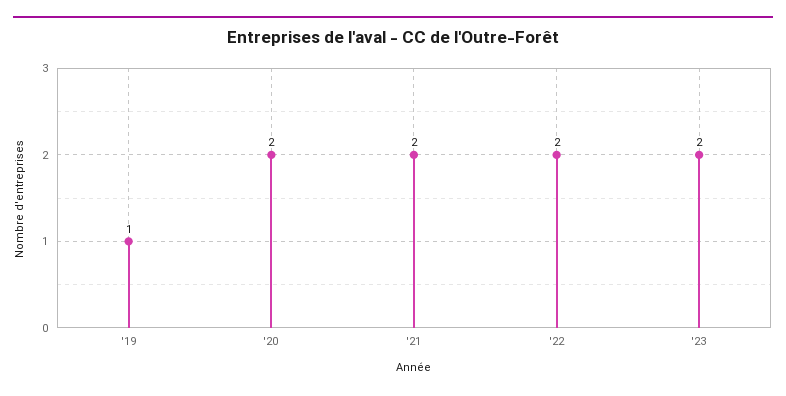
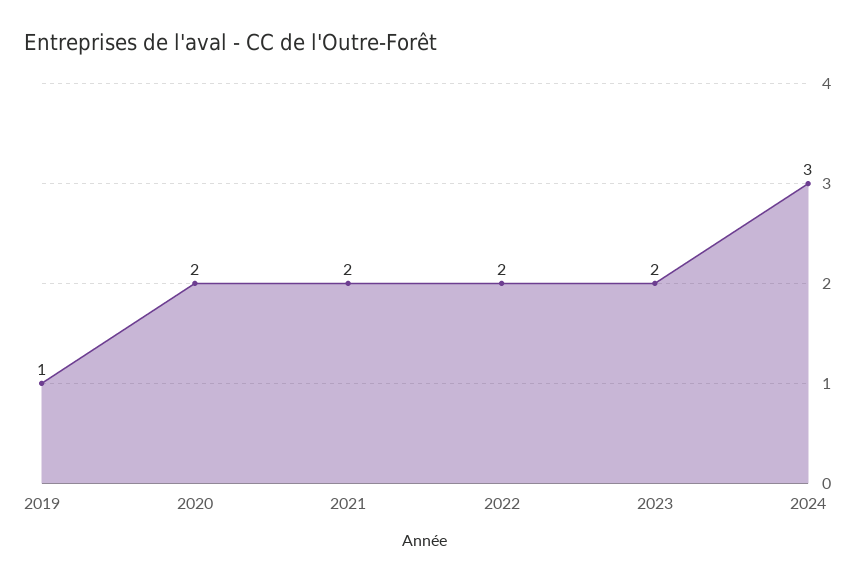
2024: none -> 3

